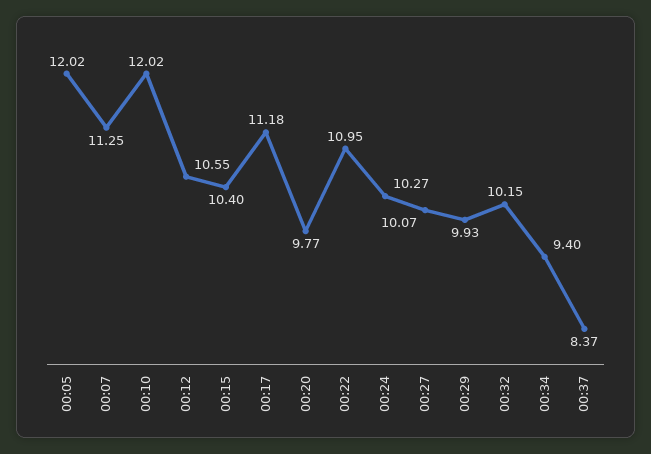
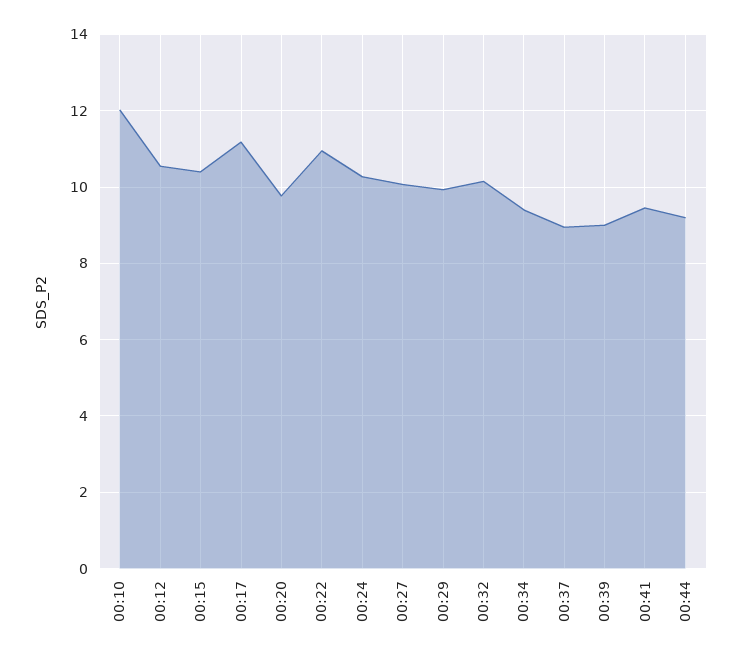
00:05: 12.02 -> none
00:07: 11.25 -> none
00:37: 8.37 -> 9
00:39: none -> 9
00:41: none -> 9.4
00:44: none -> 9.2

